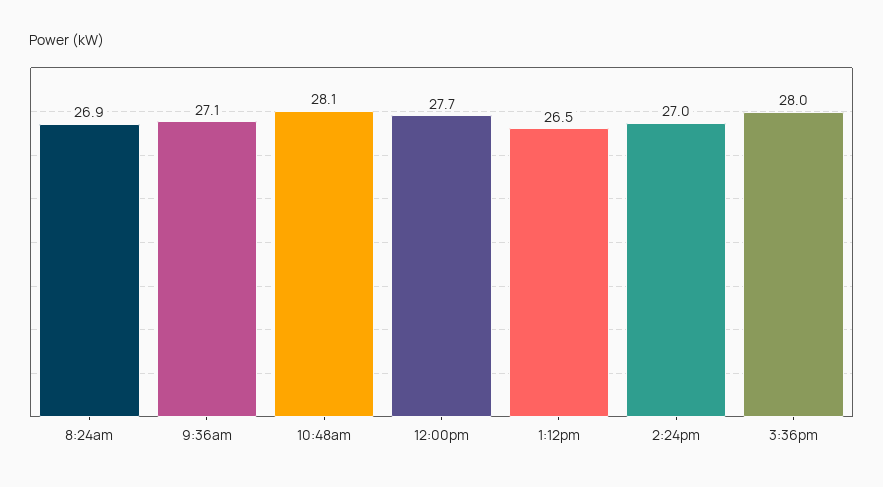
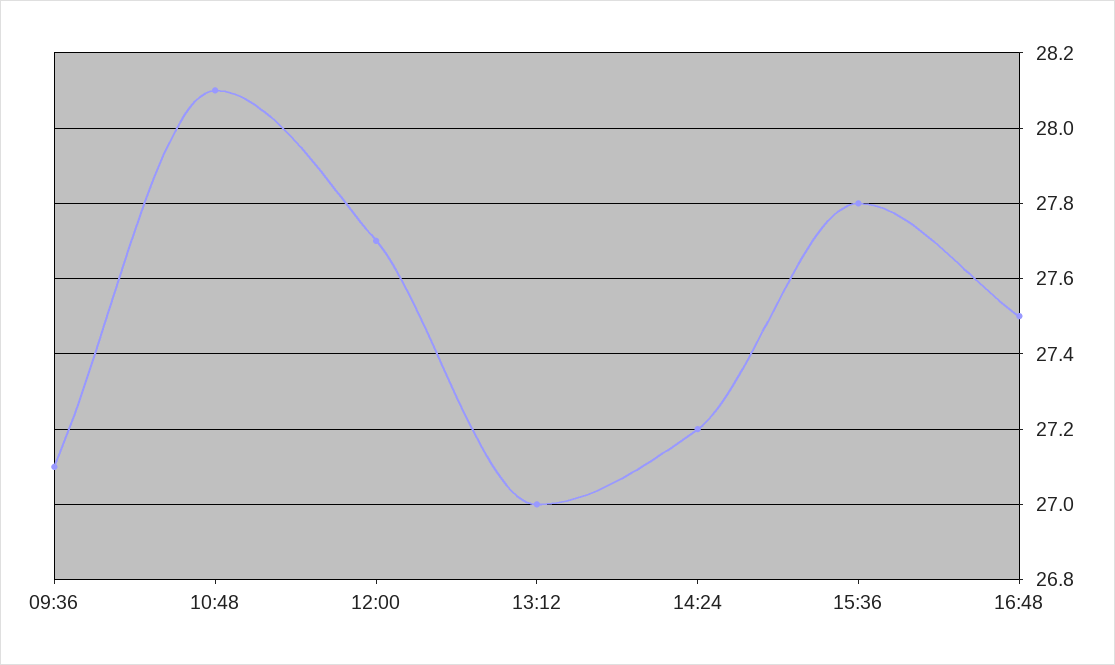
8:24am: 26.9 -> none
1:12pm: 26.5 -> 27
2:24pm: 27 -> 27.2
3:36pm: 28 -> 27.8
16:48: none -> 27.5

